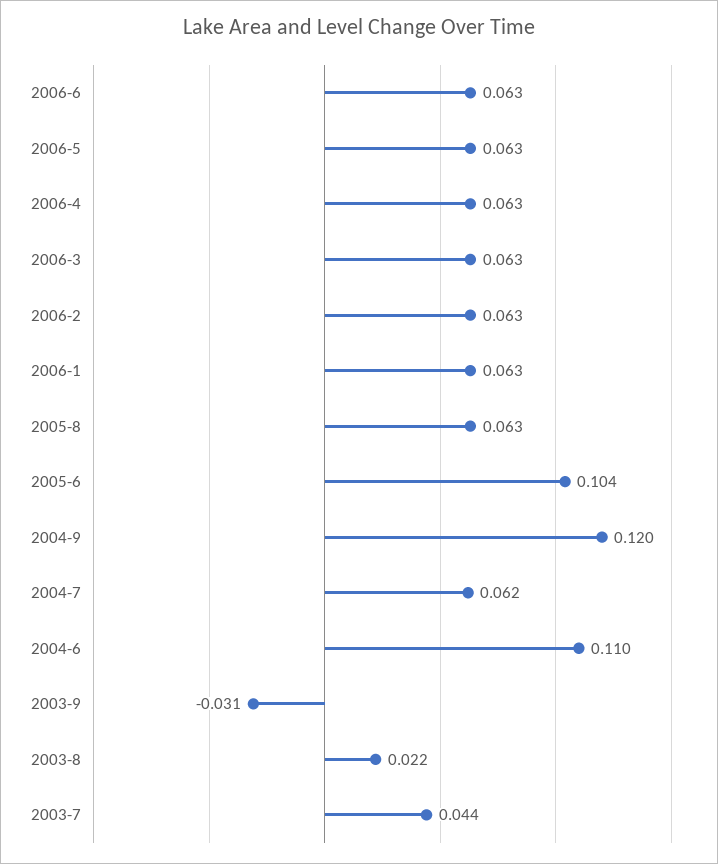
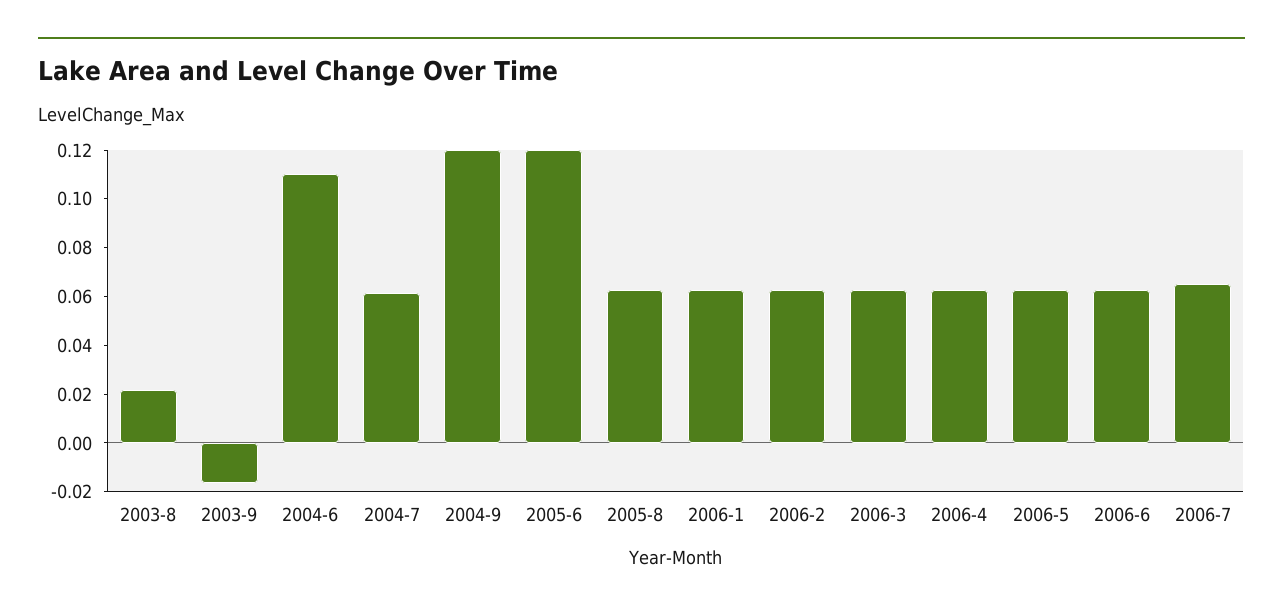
2005-6: 0.104 -> 0.12
2003-9: -0.031 -> -0.015
2003-7: 0.044 -> none
2006-7: none -> 0.065

